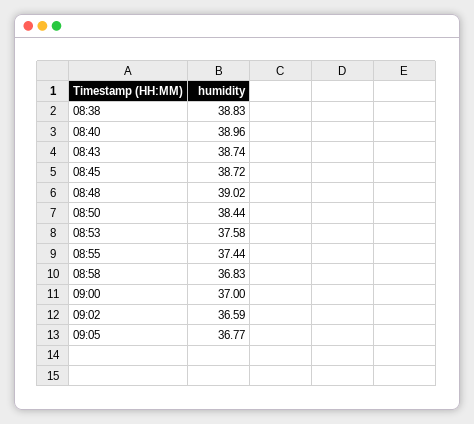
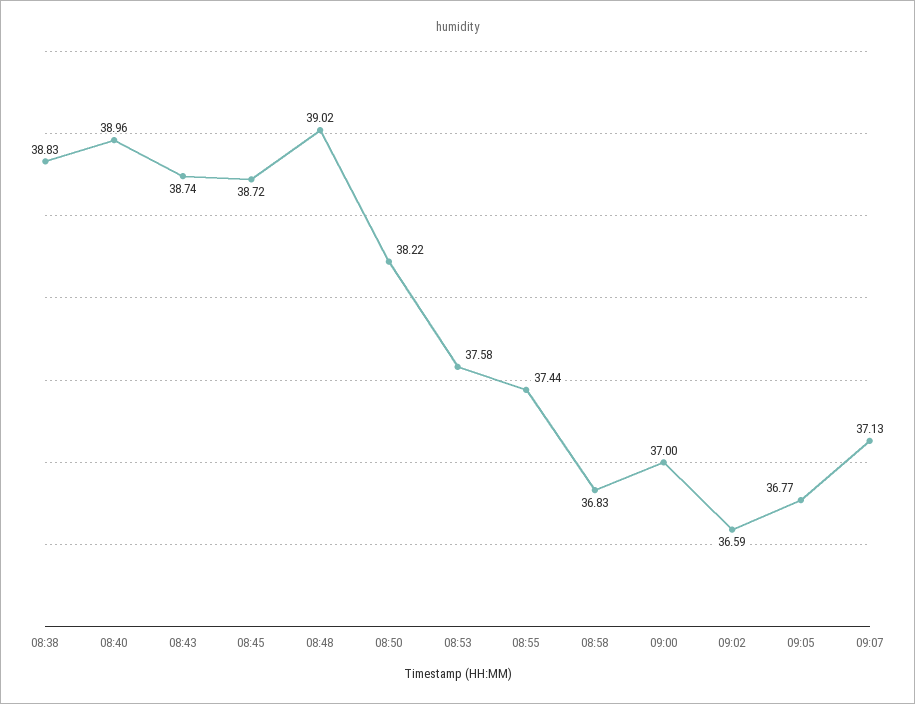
08:50: 38.44 -> 38.22
09:07: none -> 37.13

